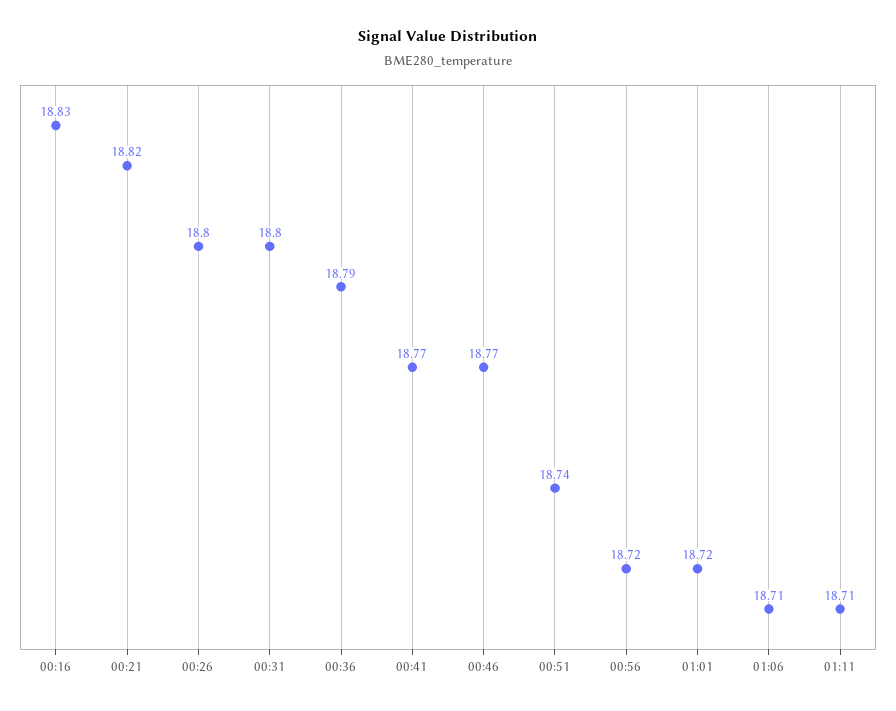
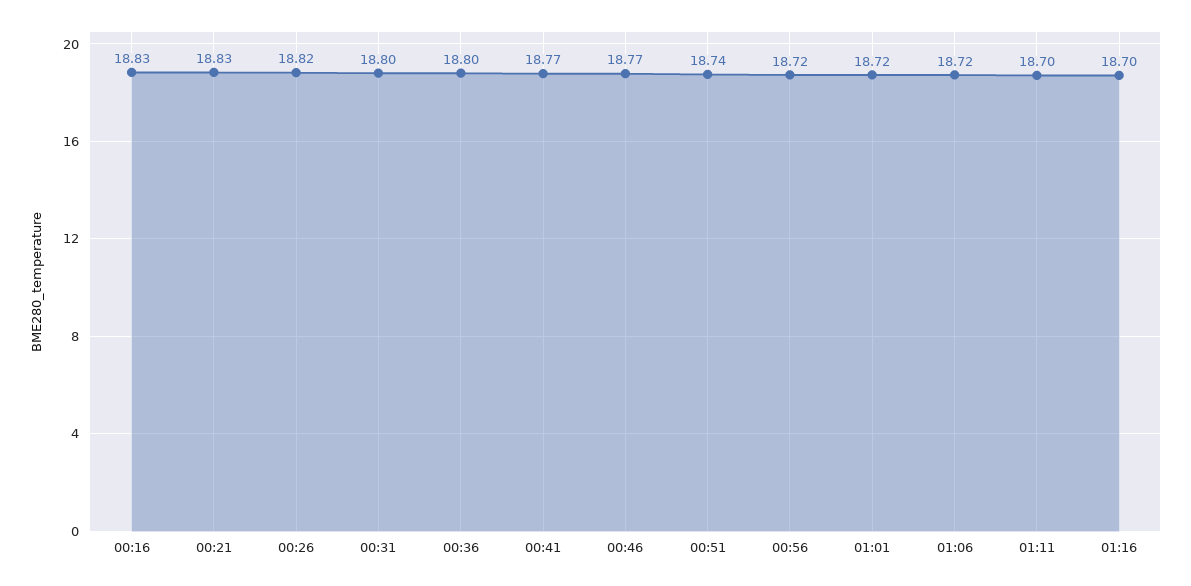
00:21: 18.82 -> 18.83
00:26: 18.8 -> 18.82
00:36: 18.79 -> 18.8
01:06: 18.71 -> 18.72
01:11: 18.71 -> 18.7
01:16: none -> 18.7

